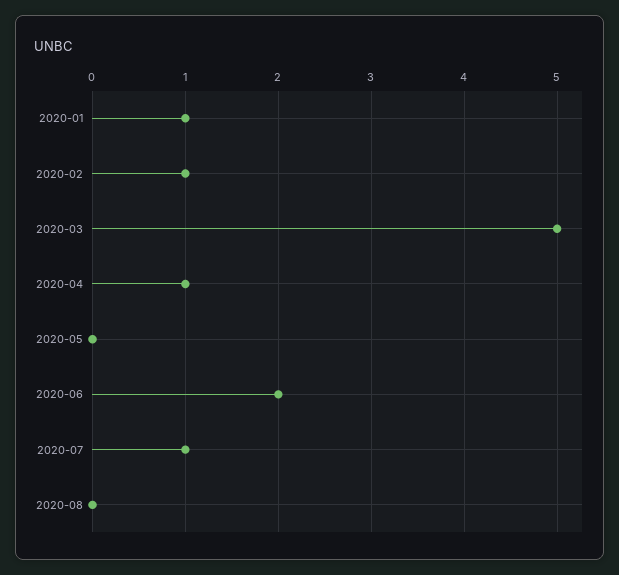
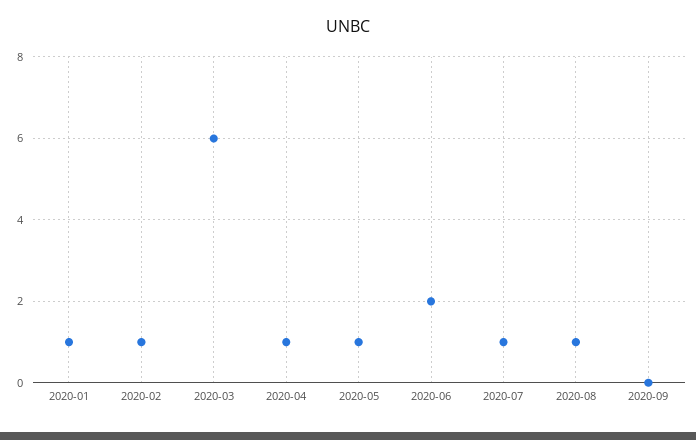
2020-03: 5 -> 6
2020-05: 0 -> 1
2020-08: 0 -> 1
2020-09: none -> 0

